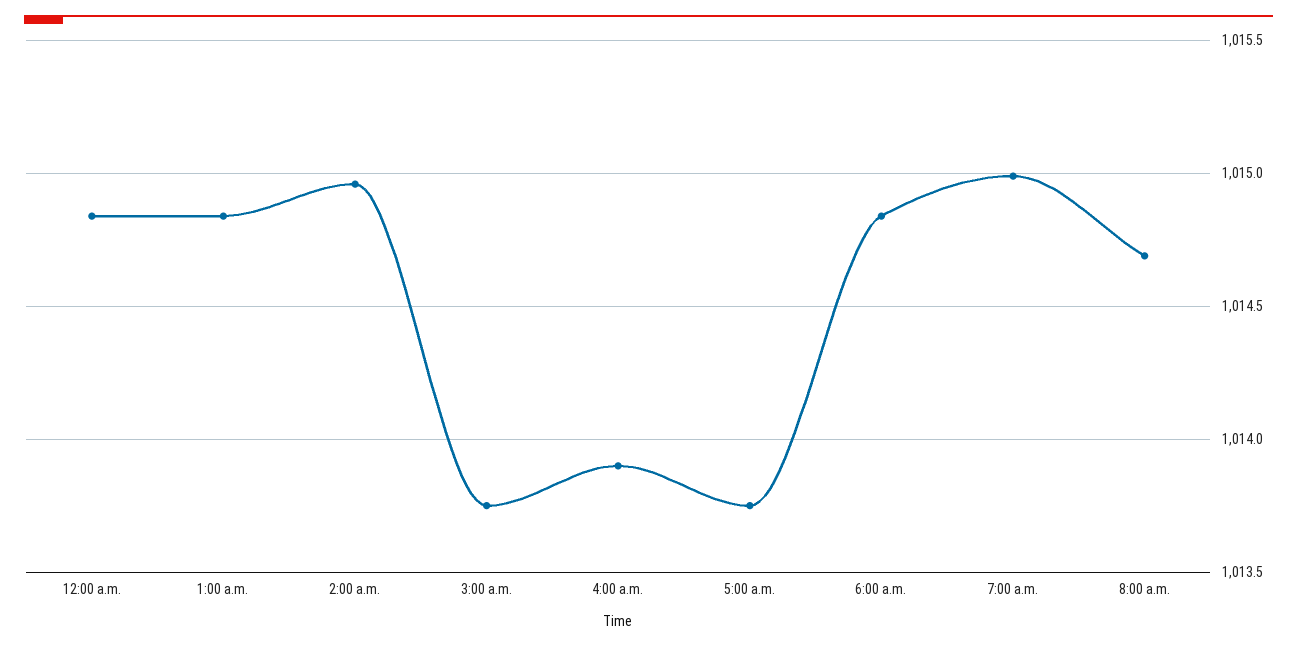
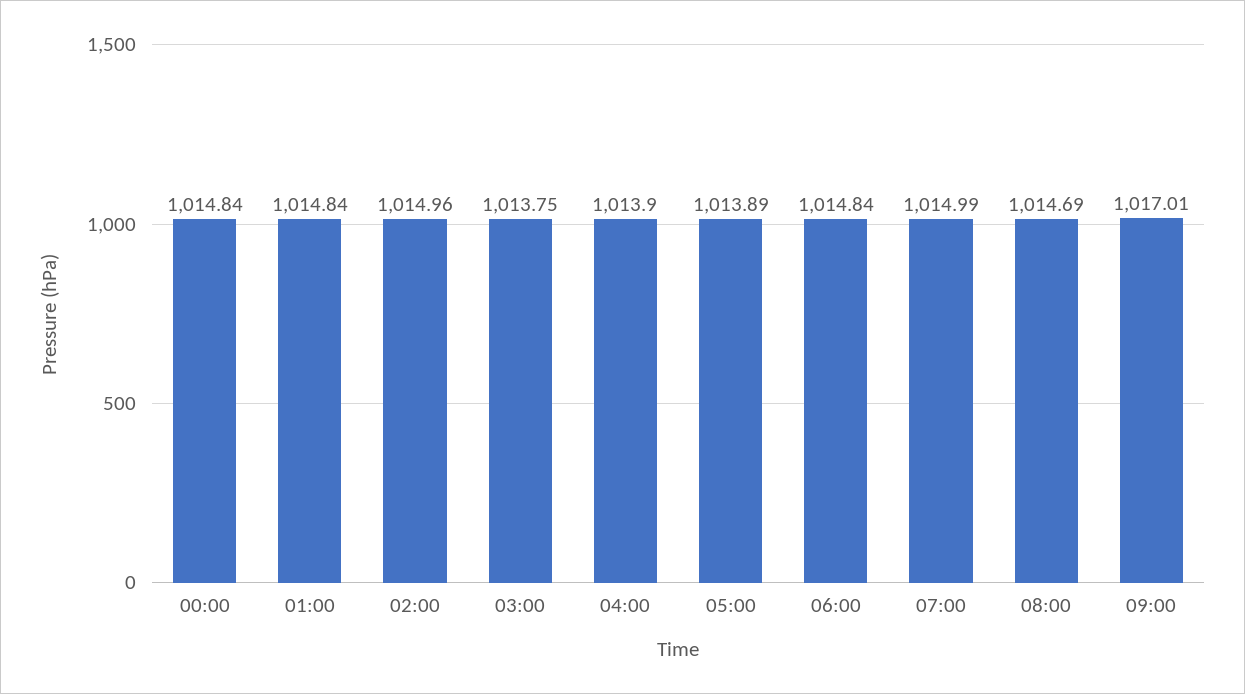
5:00 a.m.: 1013.75 -> 1013.89
09:00: none -> 1017.01

